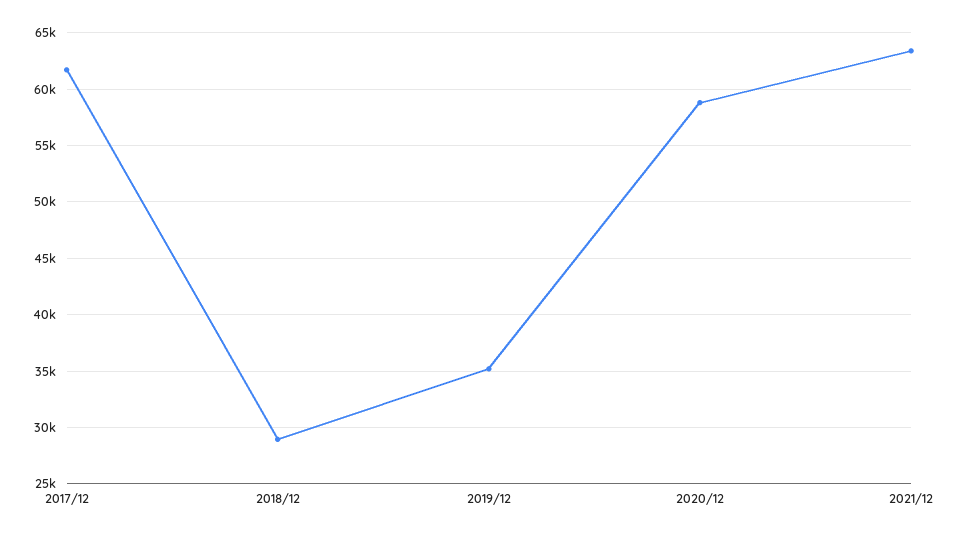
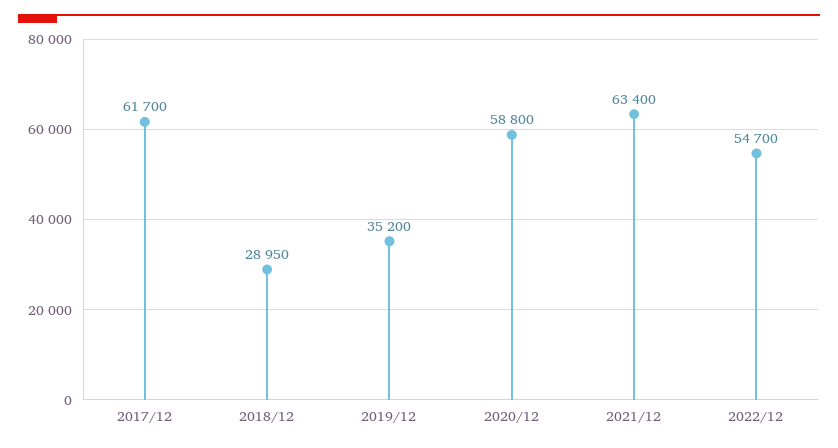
2022/12: none -> 54700

